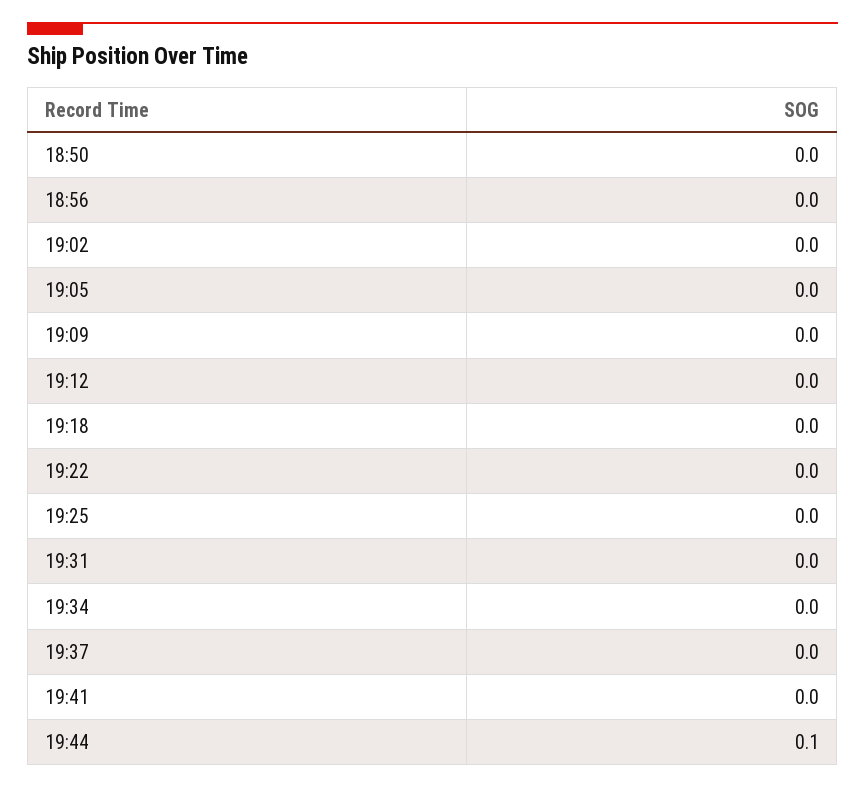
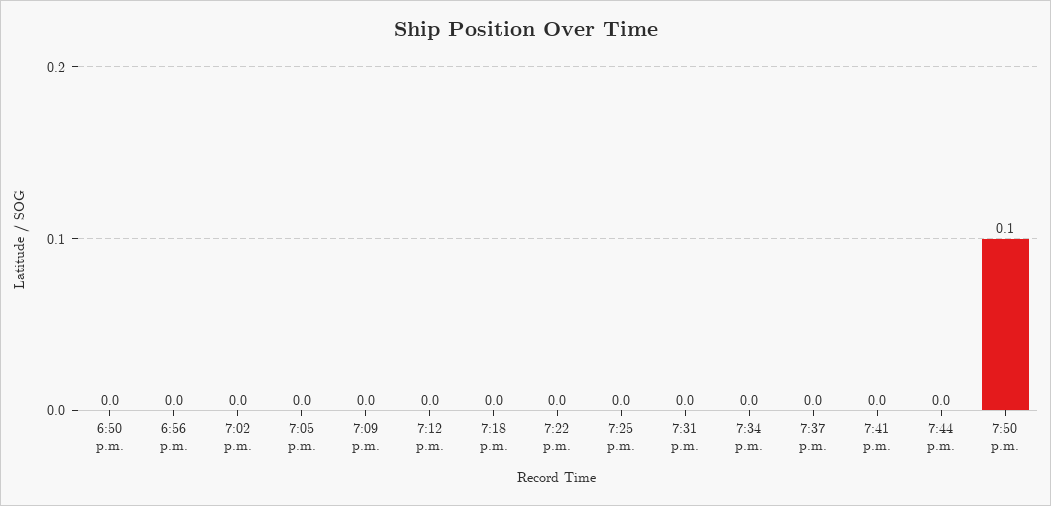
19:44: 0.1 -> 0
7:50 p.m.: none -> 0.1

